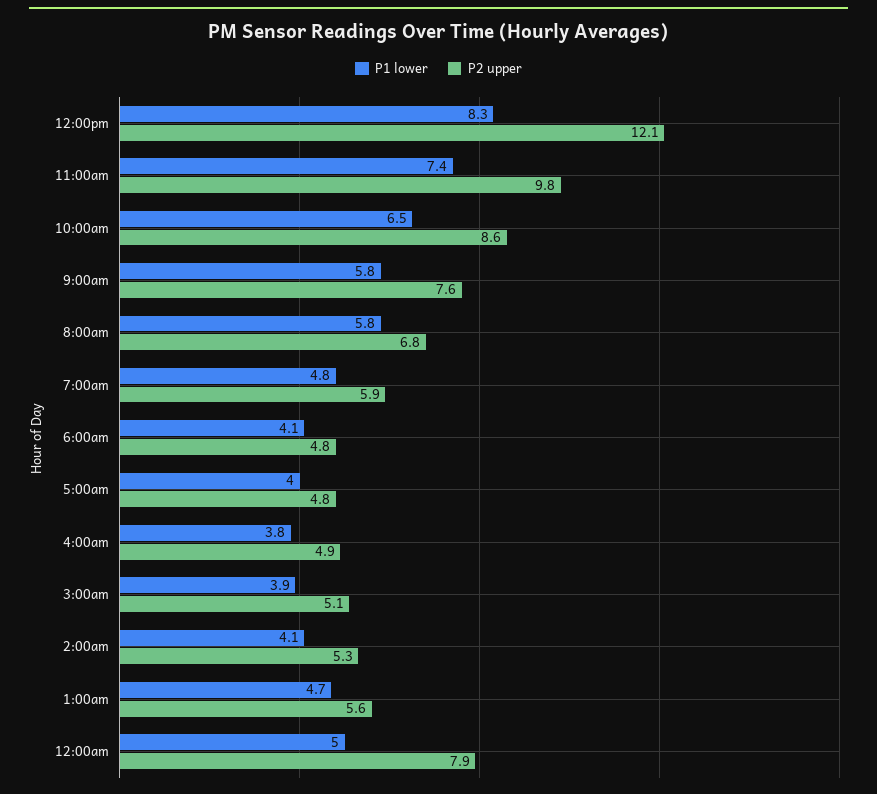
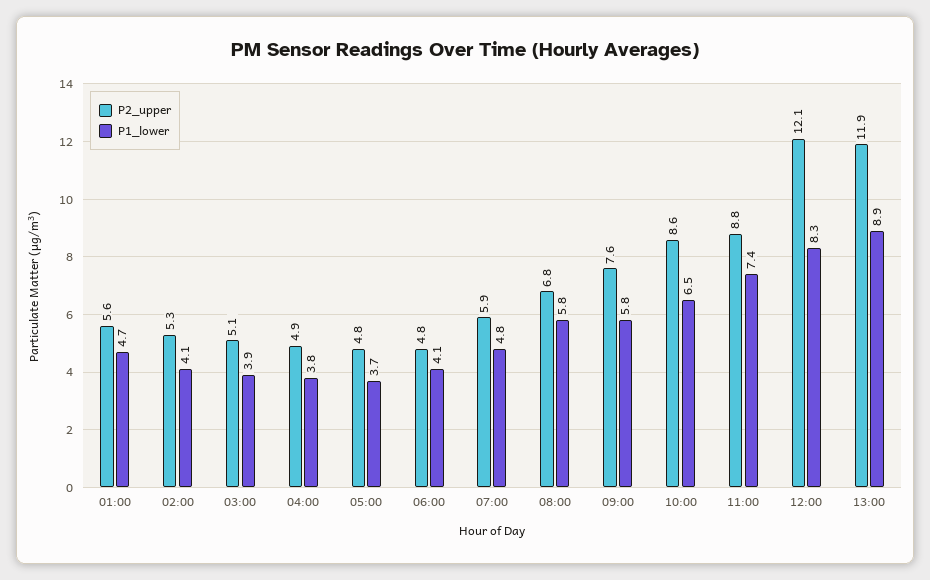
P2 upper, 11:00am: 9.8 -> 8.8
P1 lower, 5:00am: 4 -> 3.7
P1 lower, 12:00am: 5 -> none
P2 upper, 12:00am: 7.9 -> none
P2 upper, 13:00: none -> 11.9
P1 lower, 13:00: none -> 8.9

